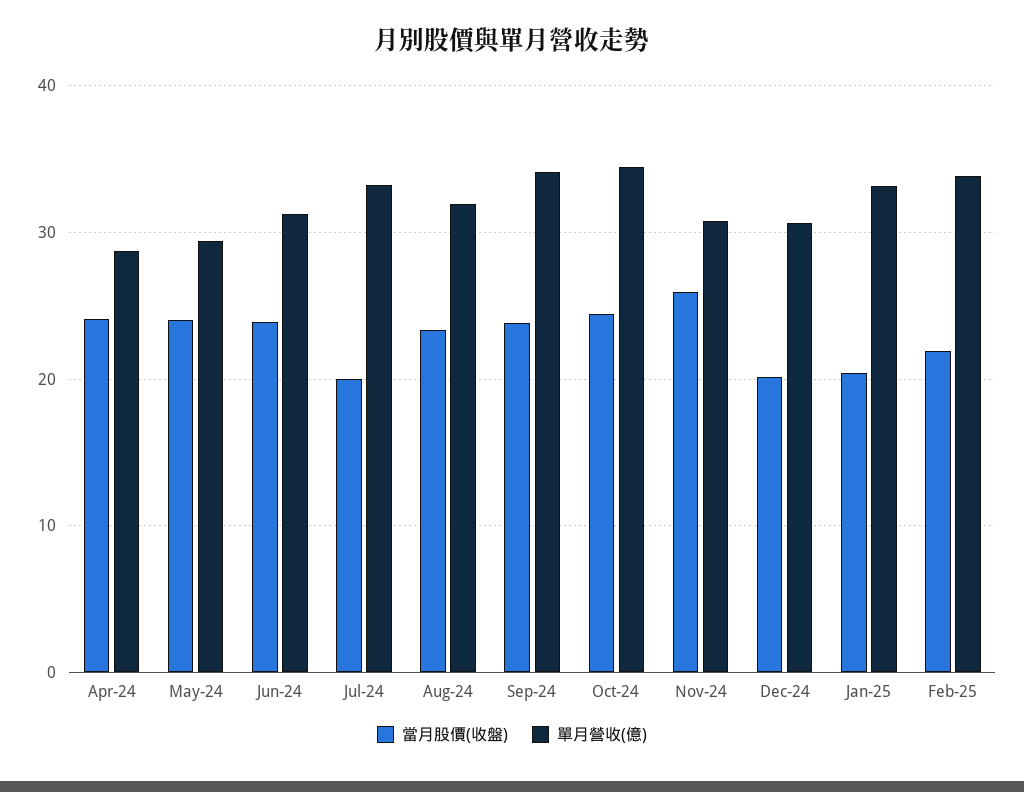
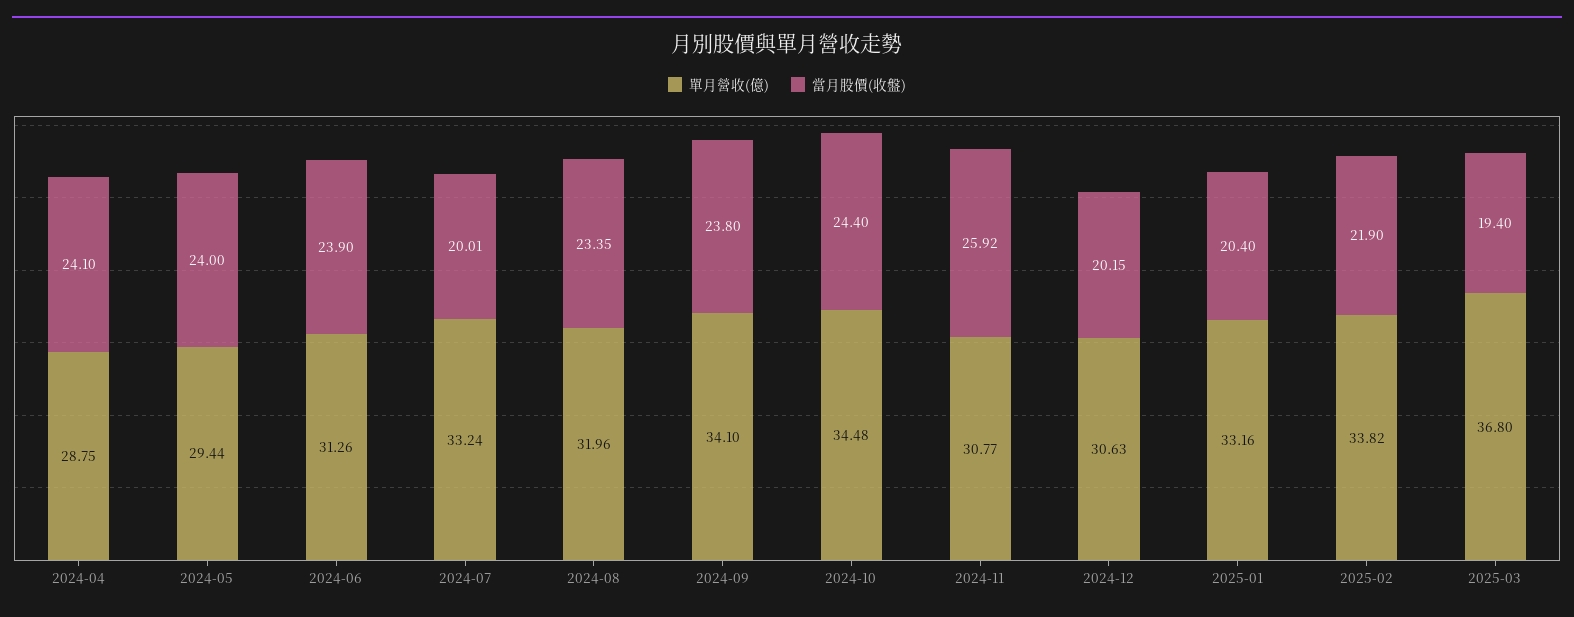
單月營收(億), 2025-03: none -> 36.8
當月股價(收盤), 2025-03: none -> 19.4

